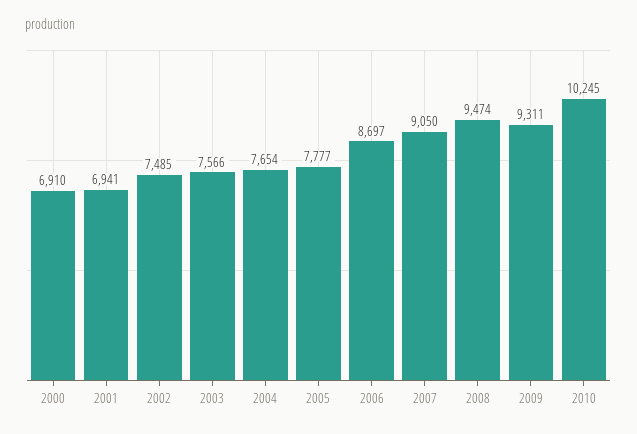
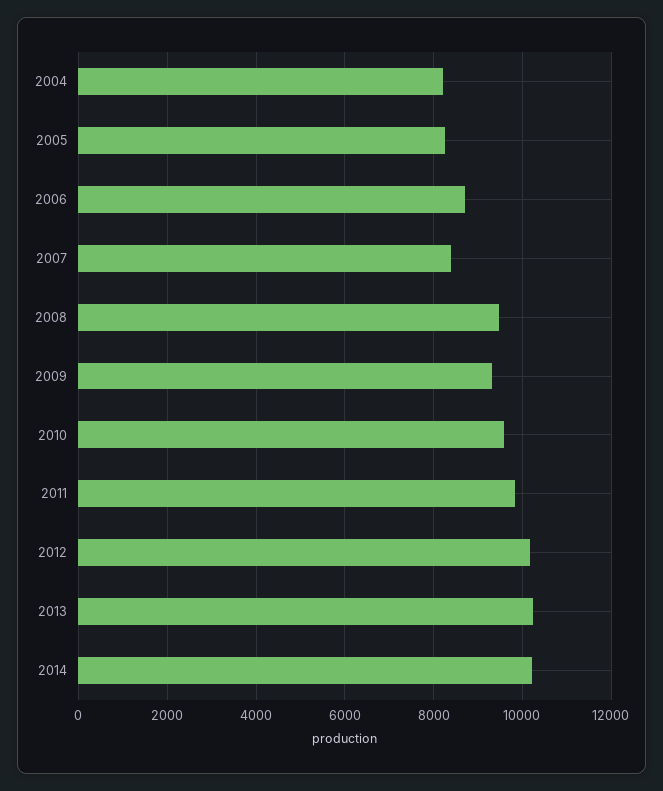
2000: 6910 -> none
2001: 6941 -> none
2002: 7485 -> none
2003: 7566 -> none
2004: 7654 -> 8200
2005: 7777 -> 8200
2007: 9050 -> 8400
2010: 10245 -> 9600
2011: none -> 9800
2012: none -> 10200
2013: none -> 10200
2014: none -> 10200

